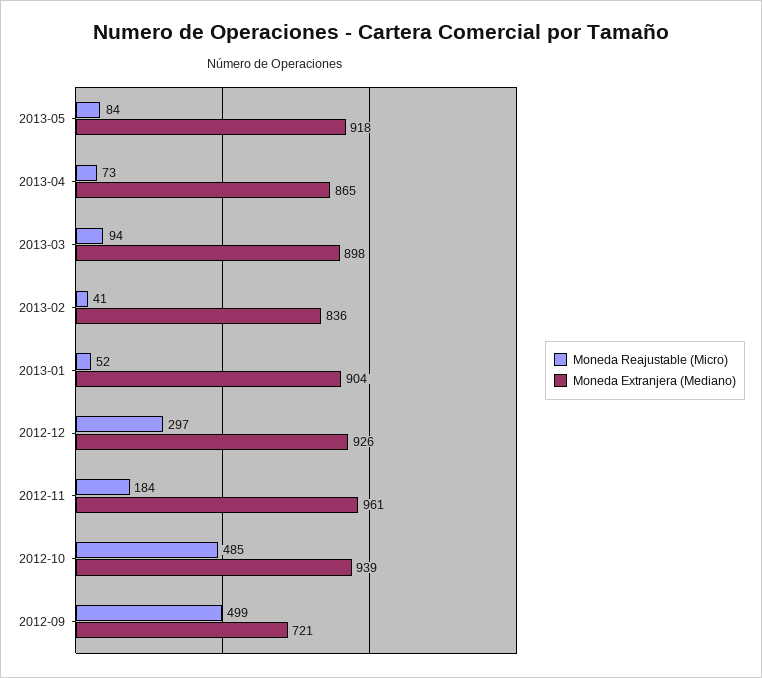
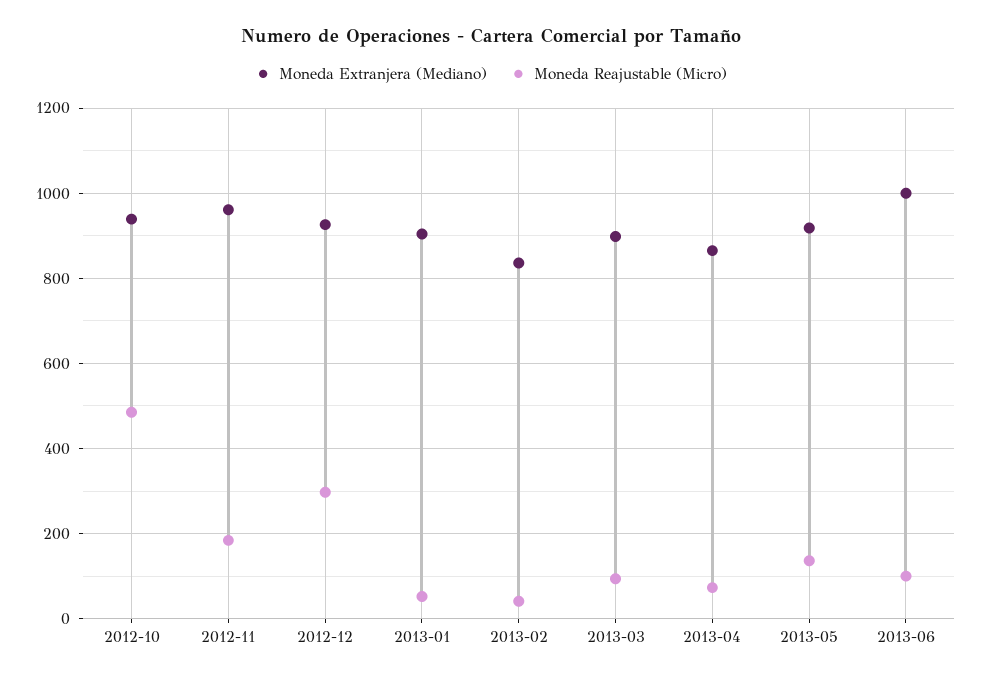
Moneda Reajustable (Micro), 2013-05: 84 -> 140
Moneda Reajustable (Micro), 2012-09: 499 -> none
Moneda Extranjera (Mediano), 2012-09: 721 -> none
Moneda Extranjera (Mediano), 2013-06: none -> 1000
Moneda Reajustable (Micro), 2013-06: none -> 100

